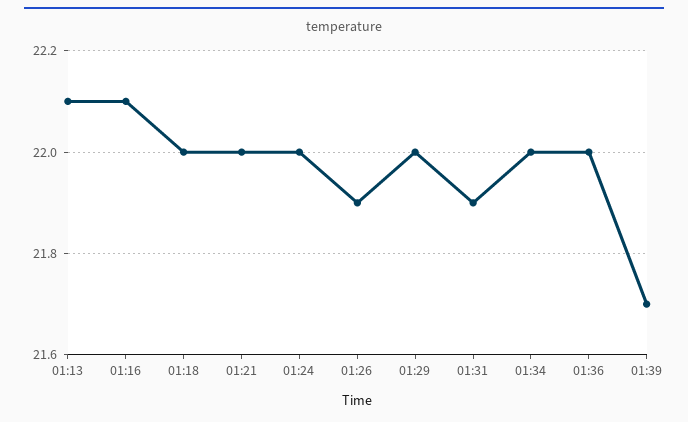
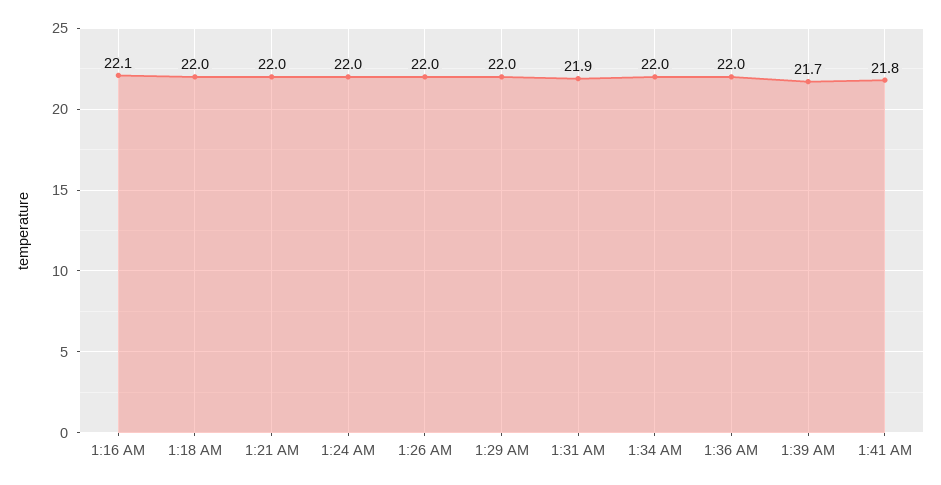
01:13: 22.1 -> none
01:26: 21.9 -> 22
1:41 AM: none -> 21.8

